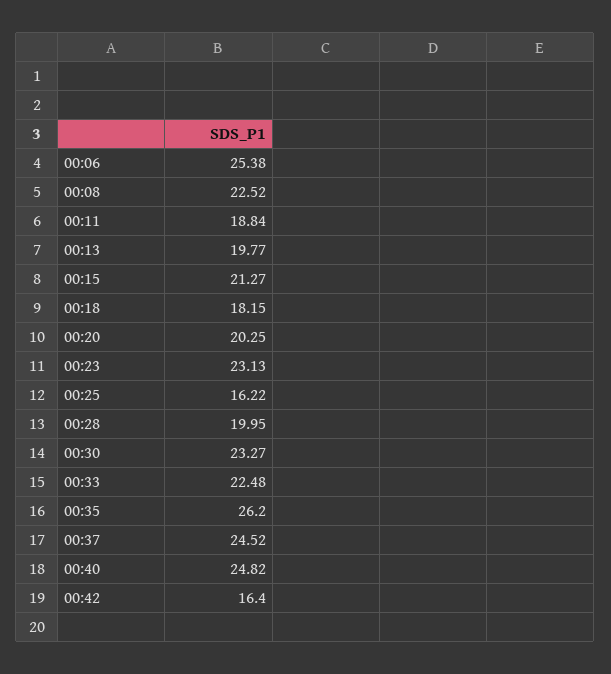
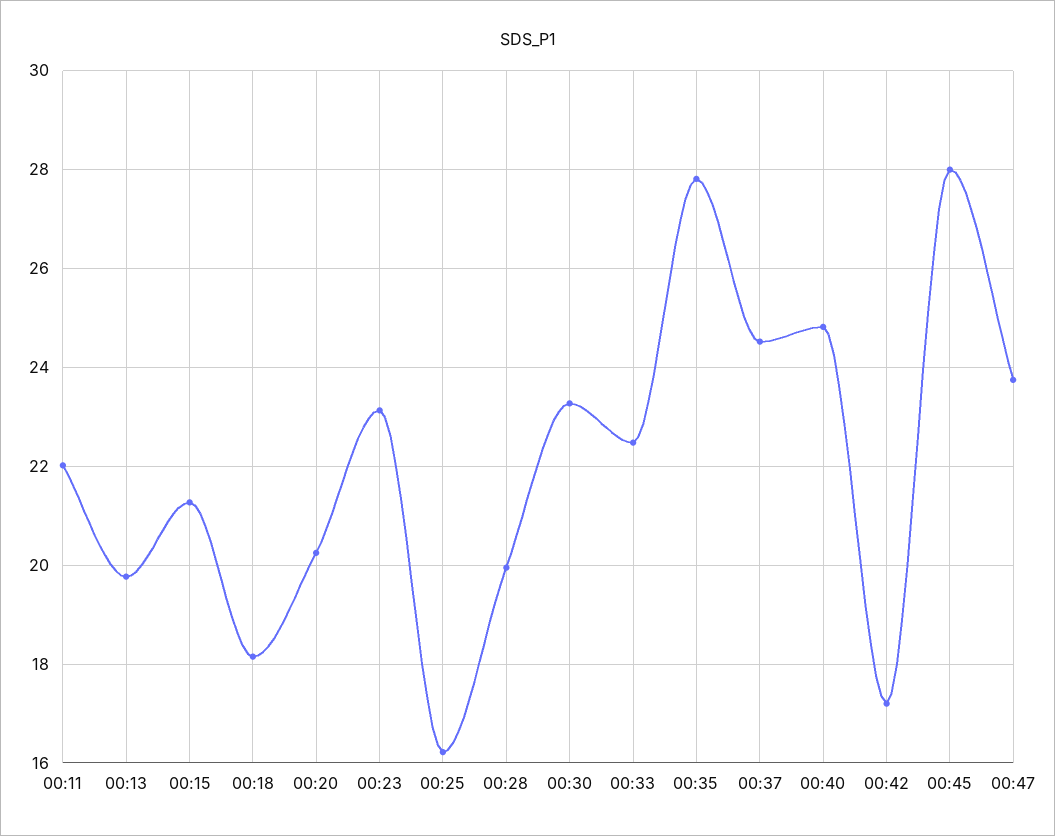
00:06: 25.38 -> none
00:08: 22.52 -> none
00:11: 18.84 -> 22
00:35: 26.2 -> 27.8
00:42: 16.4 -> 17.2
00:45: none -> 28
00:47: none -> 23.8

